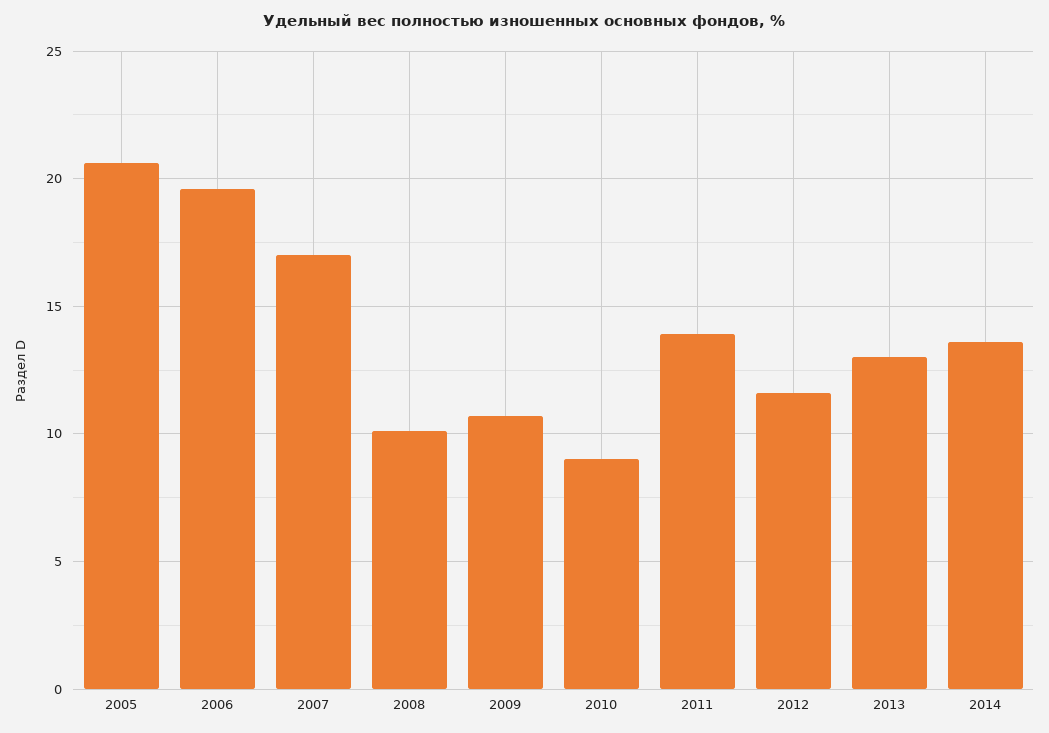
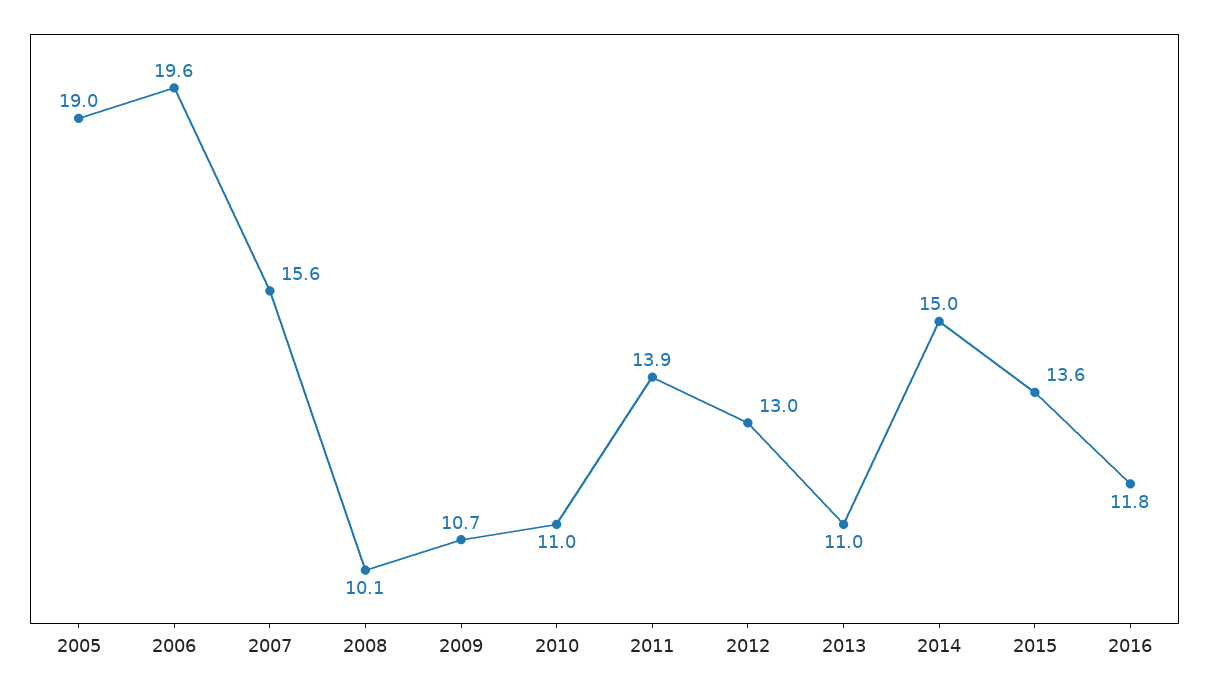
2005: 20.5 -> 19
2007: 17 -> 15.6
2010: 9 -> 11
2012: 11.5 -> 13
2013: 13 -> 11
2014: 13.5 -> 15
2015: none -> 13.6
2016: none -> 11.8

